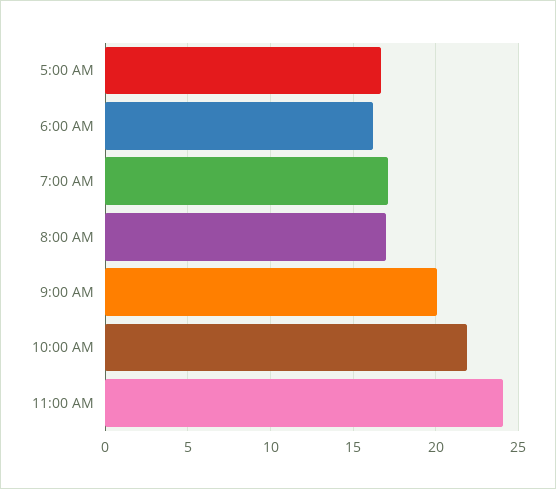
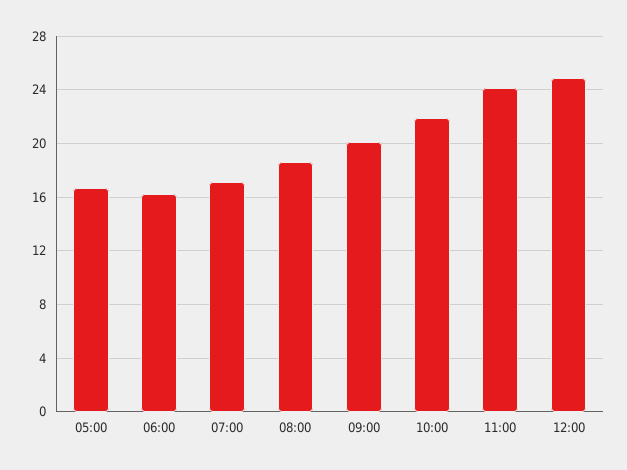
8:00 AM: 17 -> 18.5
12:00: none -> 25

